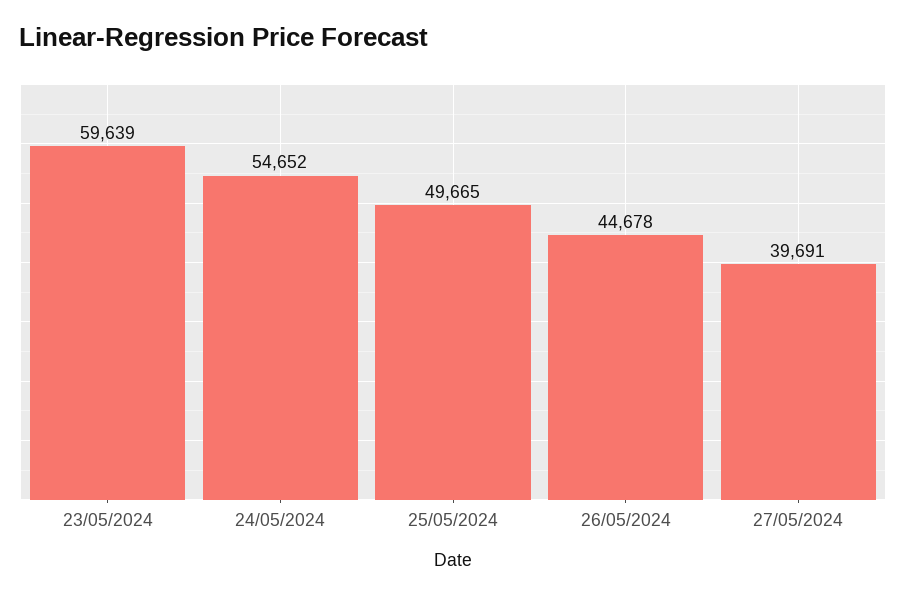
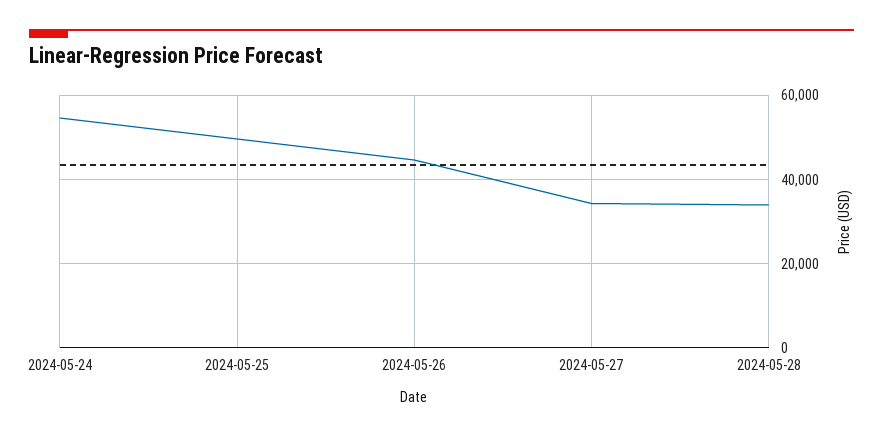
23/05/2024: 59639 -> none
27/05/2024: 39691 -> 34000
2024-05-28: none -> 34000

